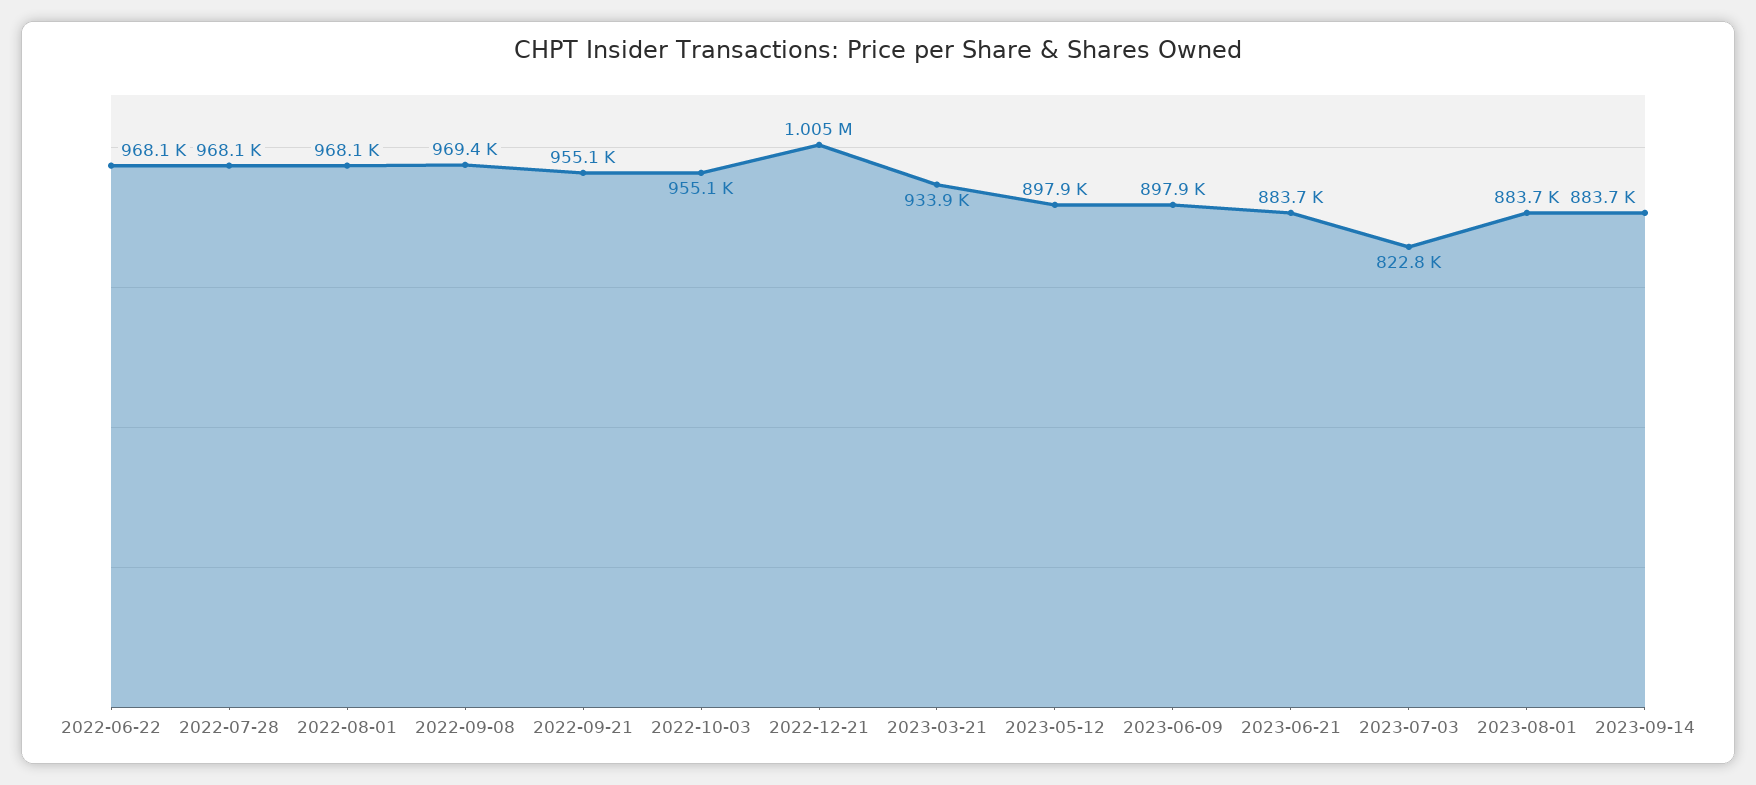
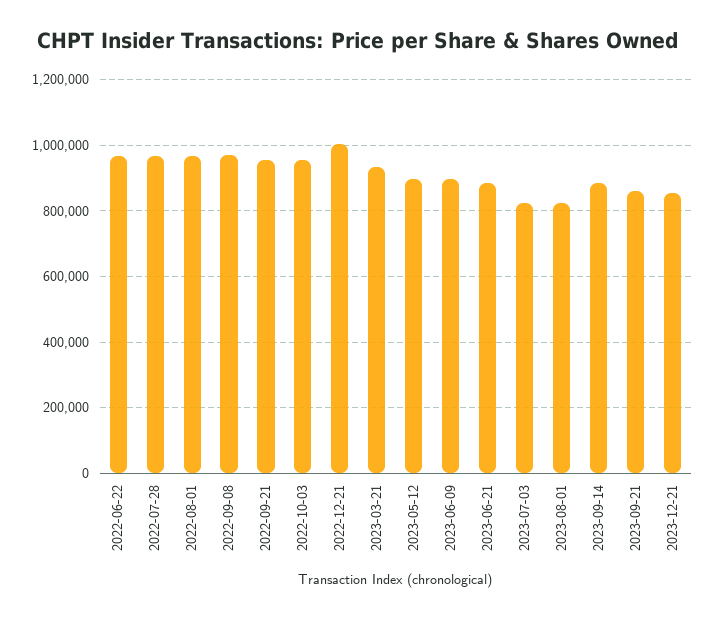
2023-08-01: 883700 -> 820000
2023-09-21: none -> 860000
2023-12-21: none -> 860000

